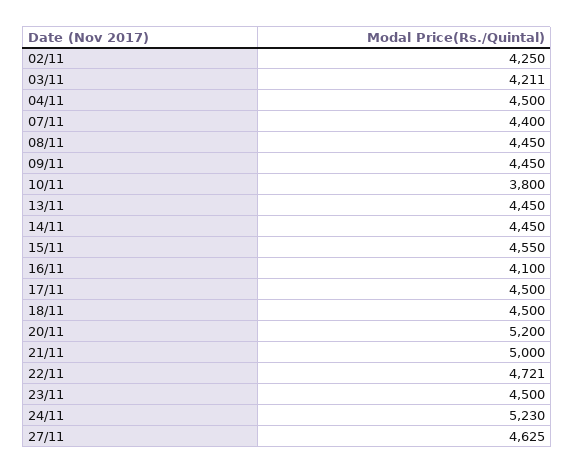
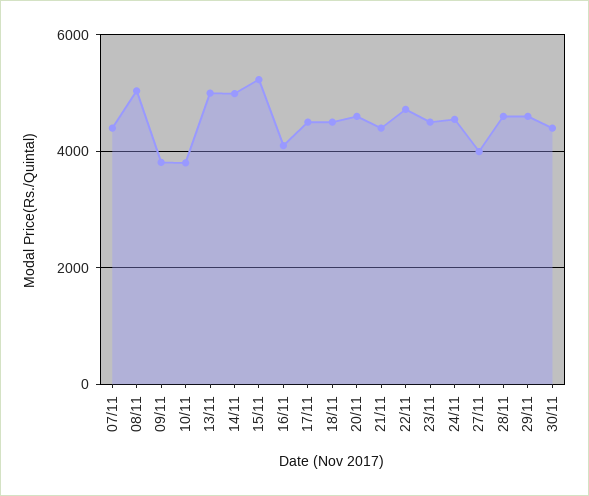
02/11: 4250 -> none
03/11: 4211 -> none
04/11: 4500 -> none
08/11: 4450 -> 5000
09/11: 4450 -> 3800
13/11: 4450 -> 5000
14/11: 4450 -> 5000
15/11: 4550 -> 5200
20/11: 5200 -> 4600
21/11: 5000 -> 4400
24/11: 5230 -> 4600
27/11: 4625 -> 4000
28/11: none -> 4600
29/11: none -> 4600
30/11: none -> 4400

